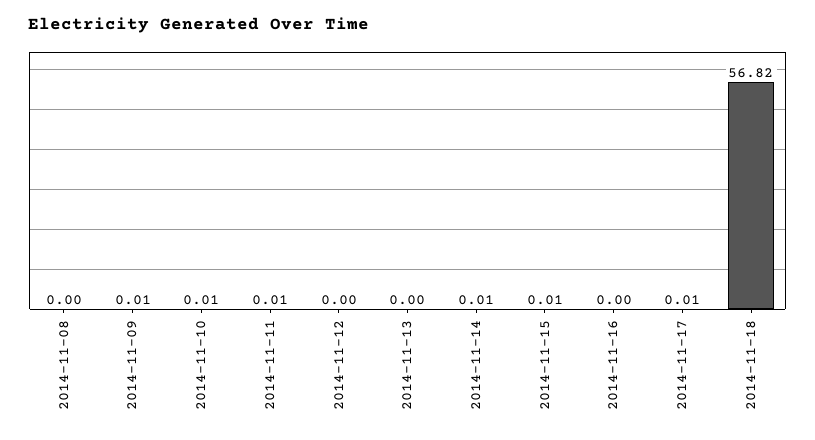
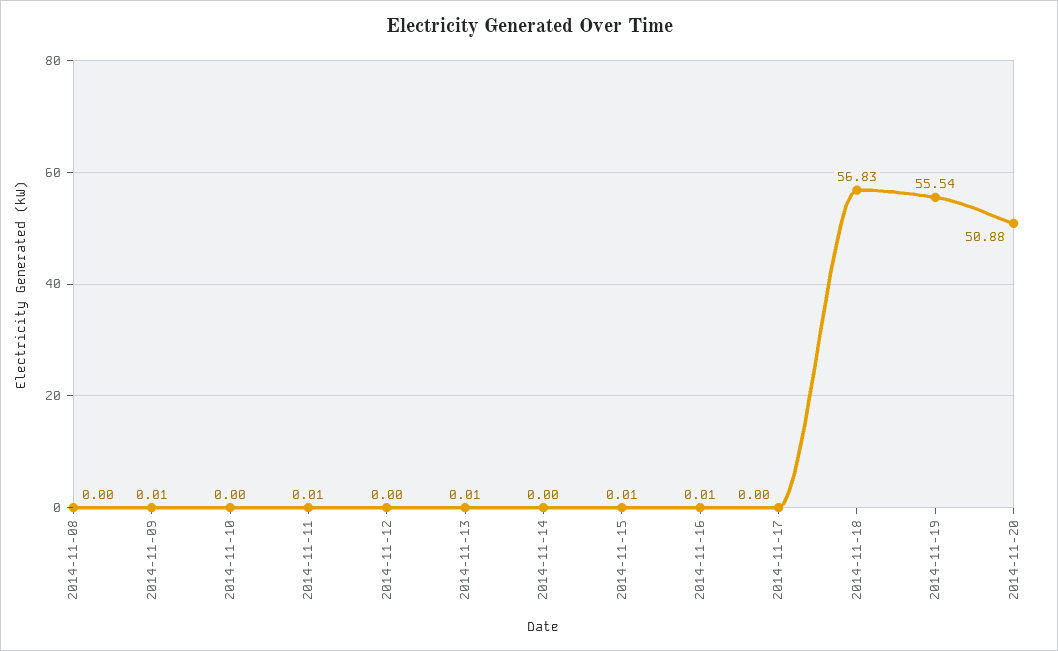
2014-11-10: 0.01 -> 0
2014-11-13: 0 -> 0.01
2014-11-14: 0.01 -> 0
2014-11-16: 0 -> 0.01
2014-11-17: 0.01 -> 0
2014-11-18: 56.82 -> 56.83
2014-11-19: none -> 55.54
2014-11-20: none -> 50.88

